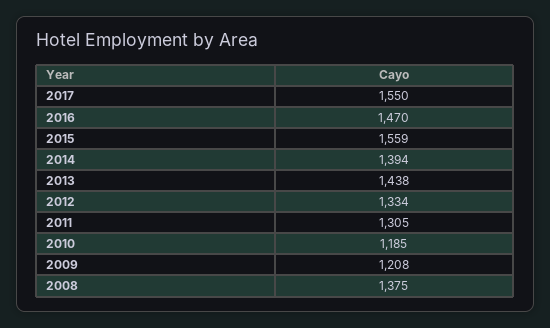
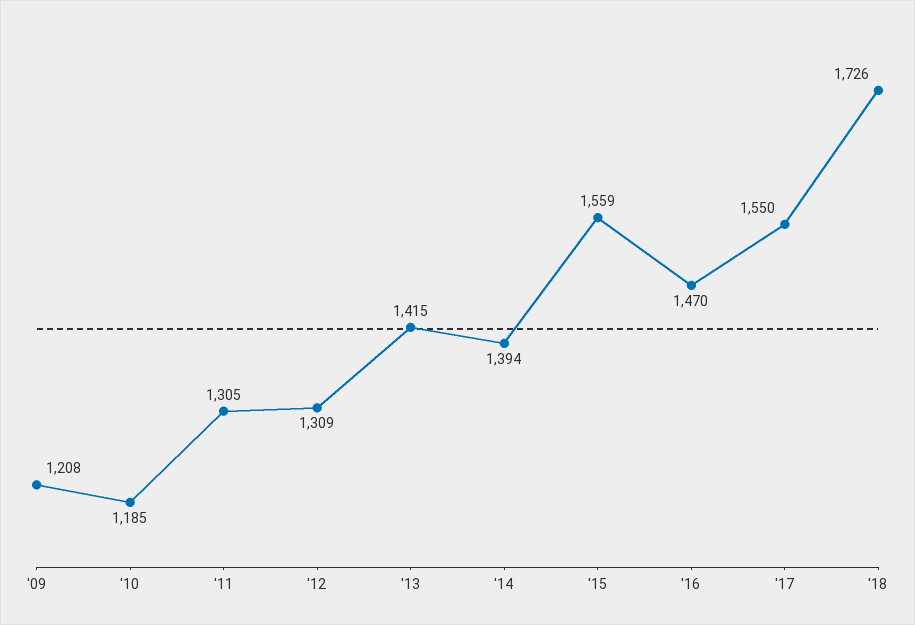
2013: 1438 -> 1415
2012: 1334 -> 1309
2008: 1375 -> none
'18: none -> 1726

